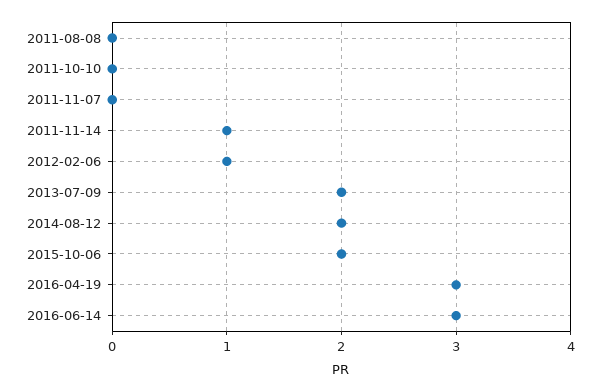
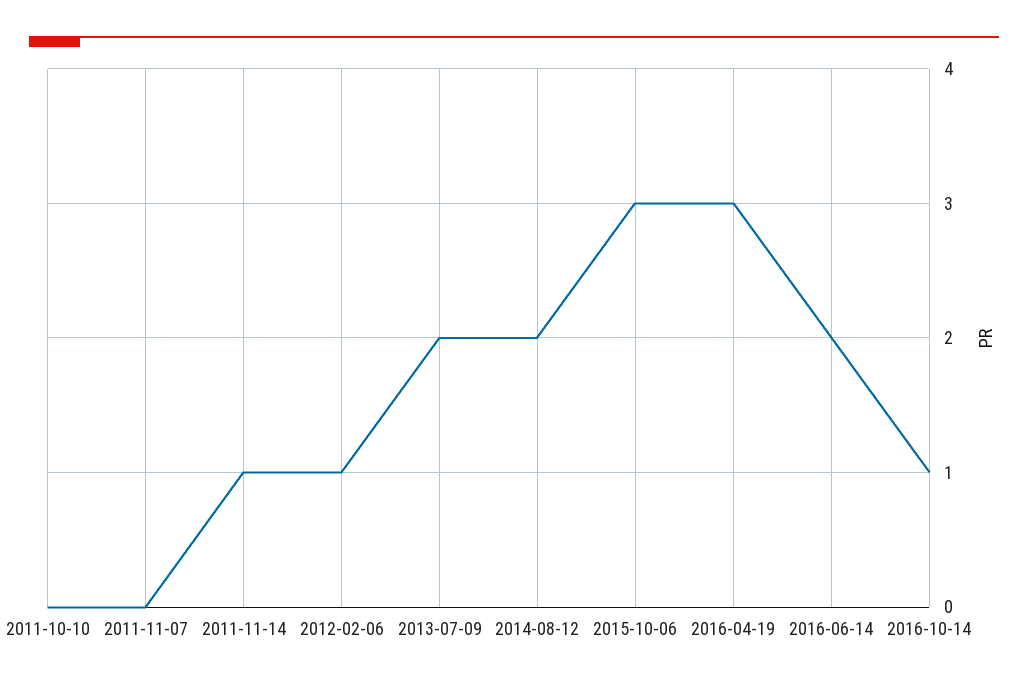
2011-08-08: 0 -> none
2015-10-06: 2 -> 3
2016-06-14: 3 -> 2
2016-10-14: none -> 1

